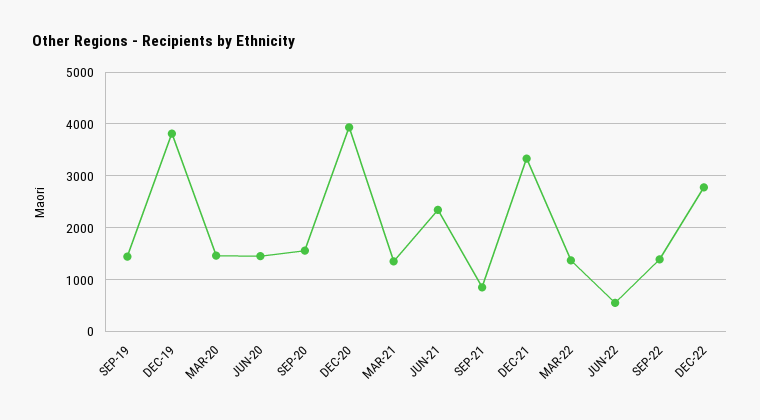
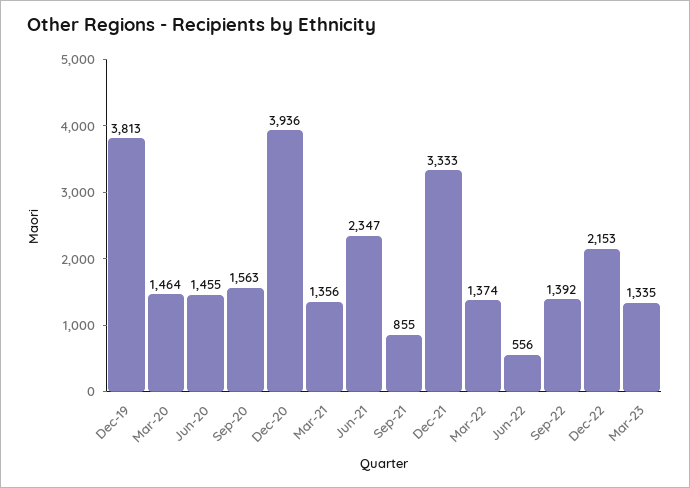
SEP-19: 1400 -> none
DEC-22: 2800 -> 2153
Mar-23: none -> 1335

